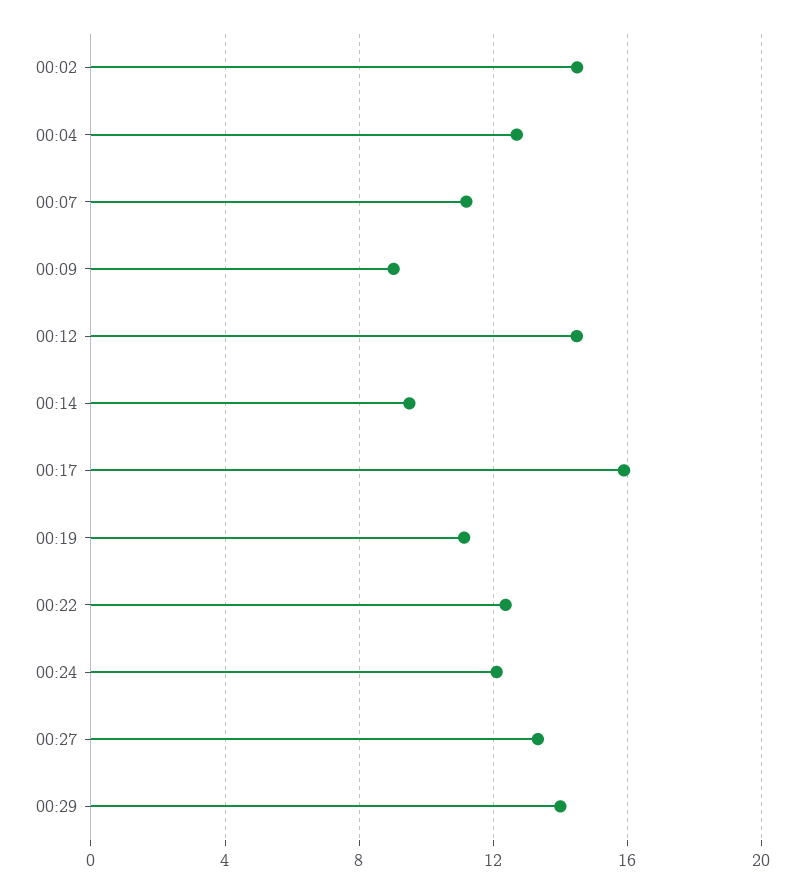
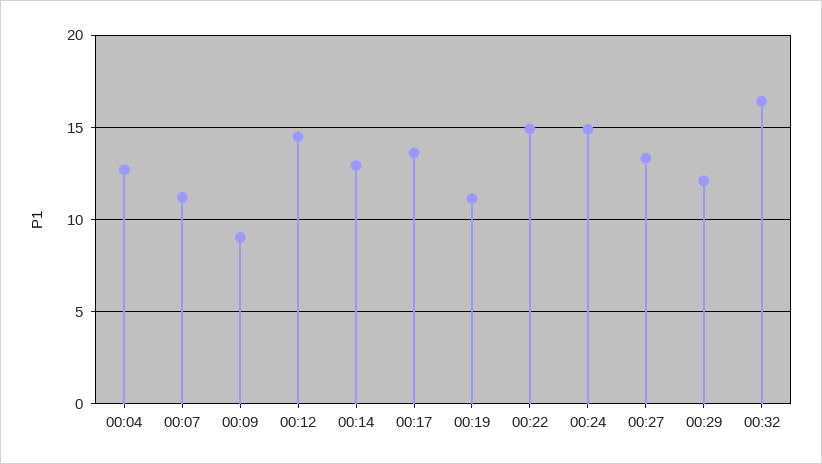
00:02: 14.5 -> none
00:14: 9.5 -> 13
00:17: 16 -> 13.5
00:22: 12.5 -> 15
00:24: 12 -> 15
00:29: 14 -> 12
00:32: none -> 16.5

